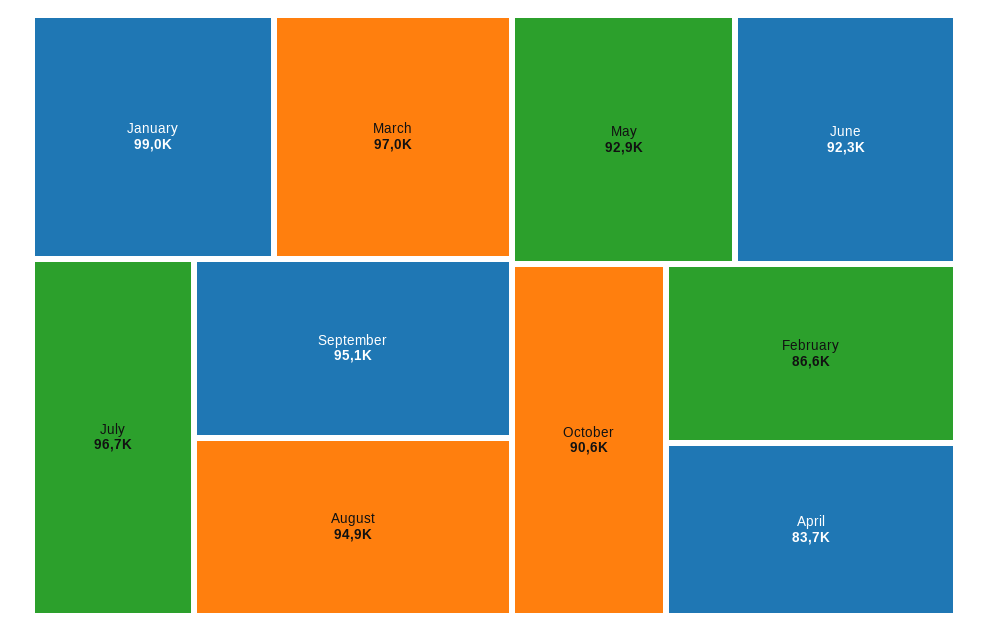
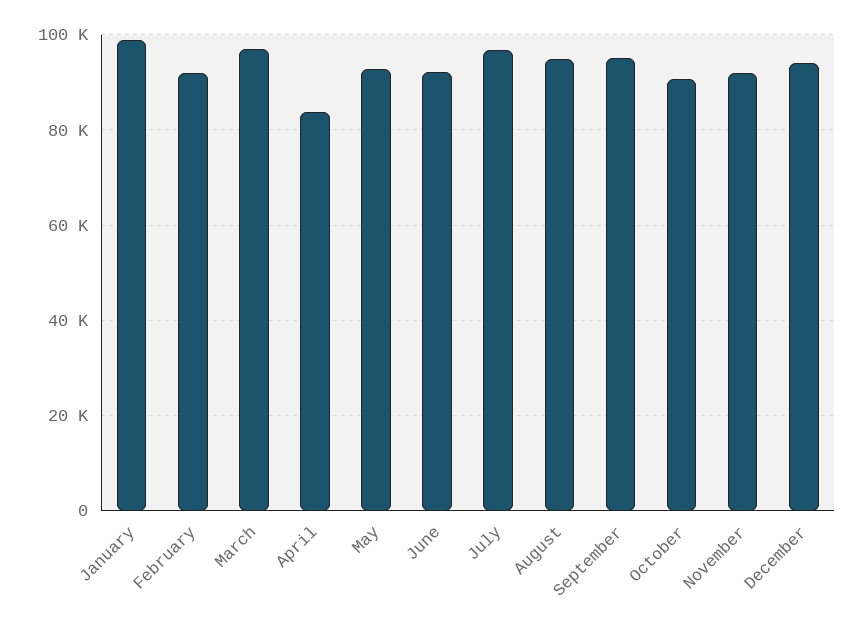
February: 86600 -> 92000
November: none -> 92000
December: none -> 94000

